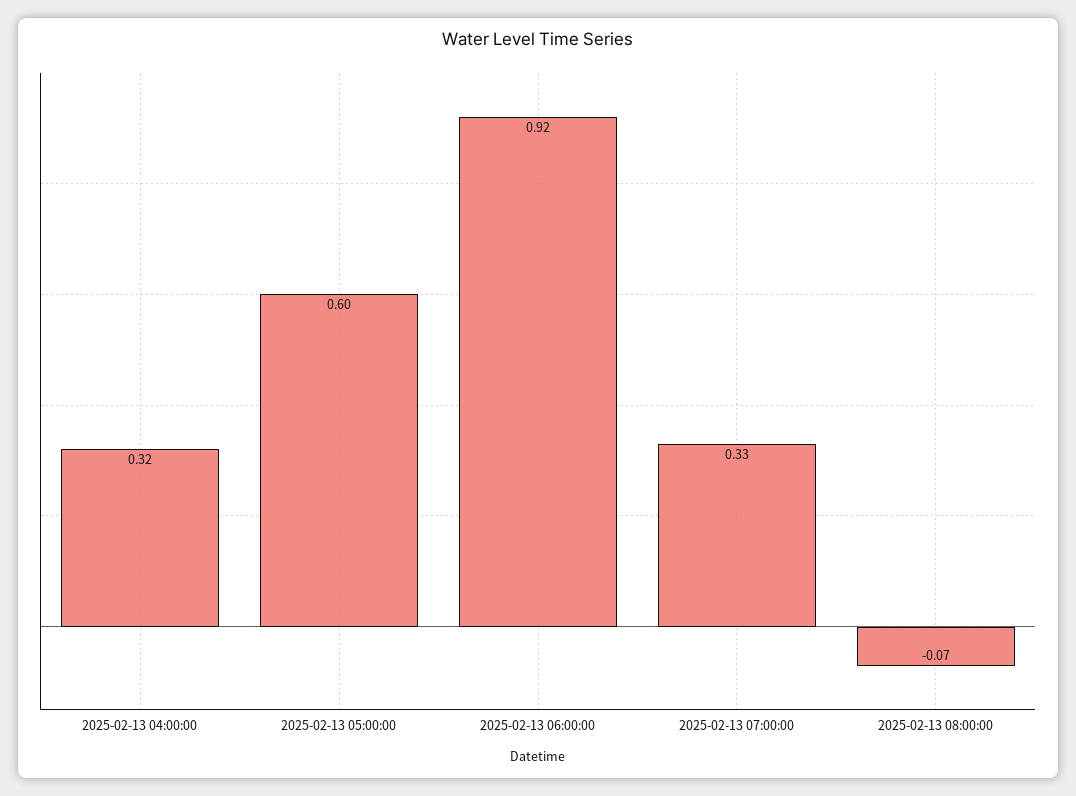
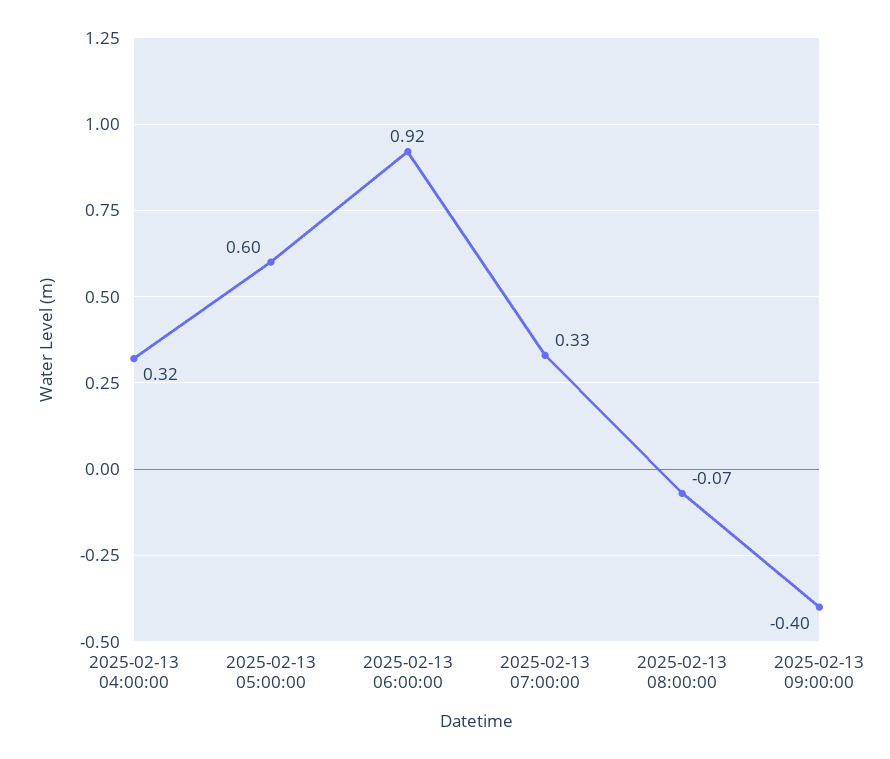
2025-02-13 09:00:00: none -> -0.4

